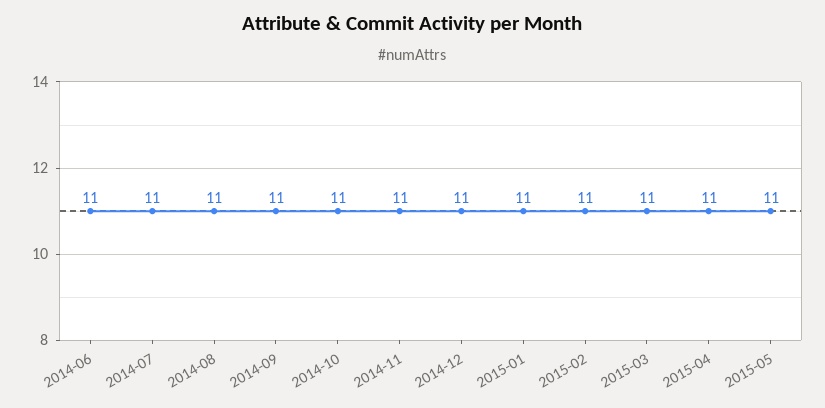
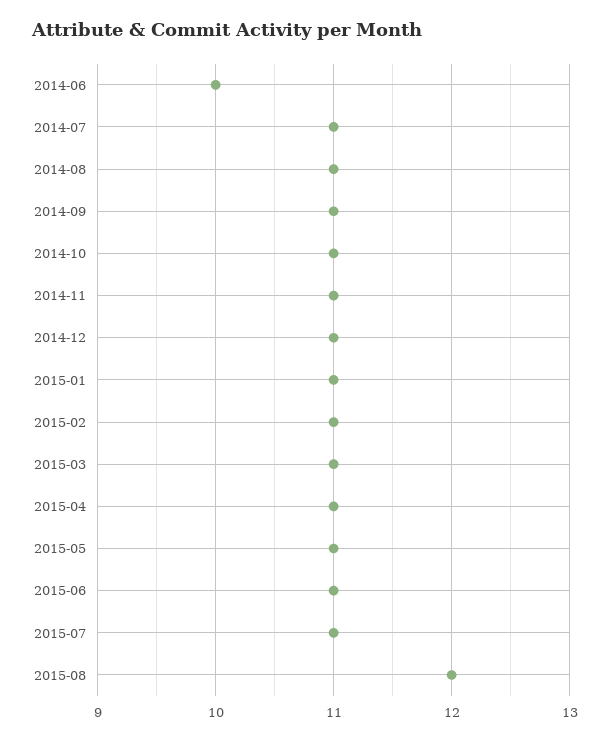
2014-06: 11 -> 10
2015-06: none -> 11
2015-07: none -> 11
2015-08: none -> 12

